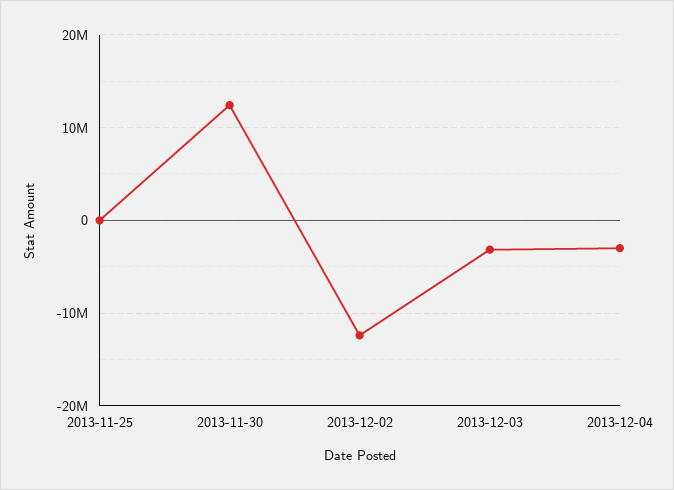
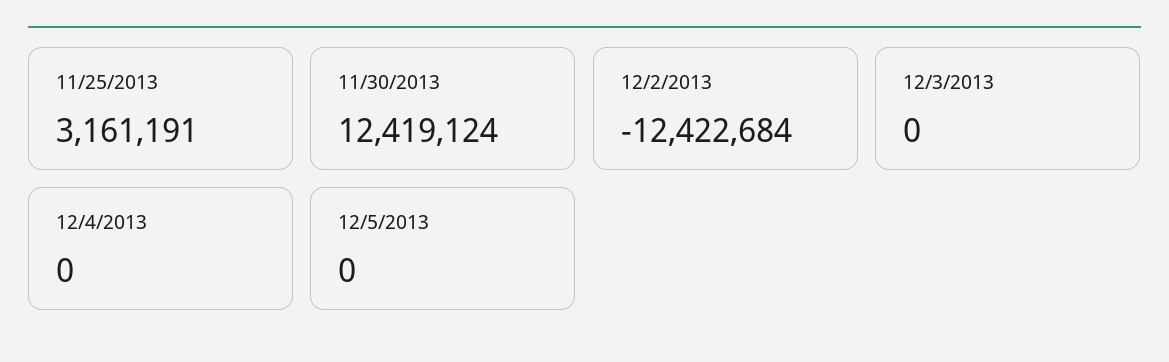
2013-11-25: 0 -> 3161191
2013-12-03: -3000000 -> 0
2013-12-04: -3000000 -> 0
12/5/2013: none -> 0

